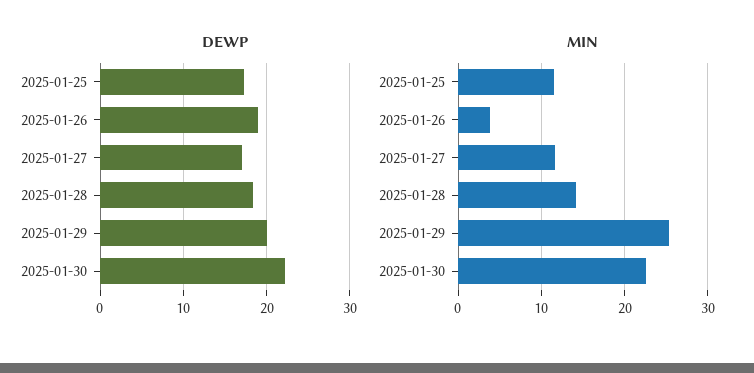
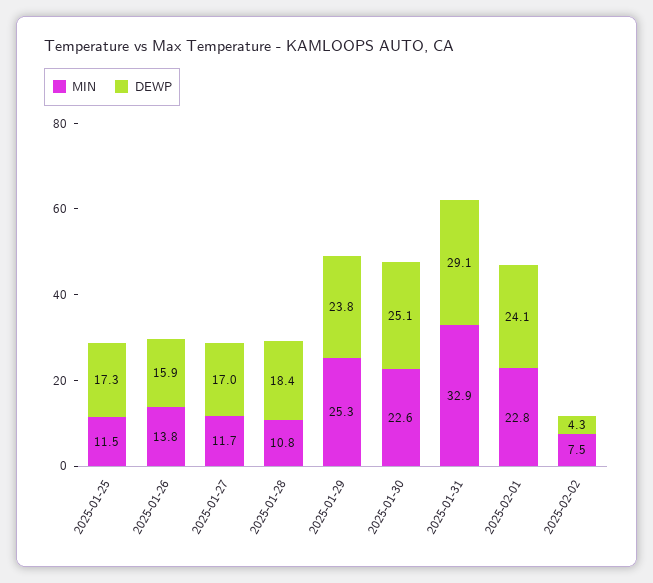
DEWP, 2025-01-26: 19 -> 15.9
DEWP, 2025-01-29: 20 -> 23.8
DEWP, 2025-01-30: 22 -> 25.1
MIN, 2025-01-26: 4 -> 13.8
MIN, 2025-01-28: 14 -> 10.8
MIN, 2025-01-31: none -> 32.9
DEWP, 2025-01-31: none -> 29.1
MIN, 2025-02-01: none -> 22.8
DEWP, 2025-02-01: none -> 24.1
MIN, 2025-02-02: none -> 7.5
DEWP, 2025-02-02: none -> 4.3

